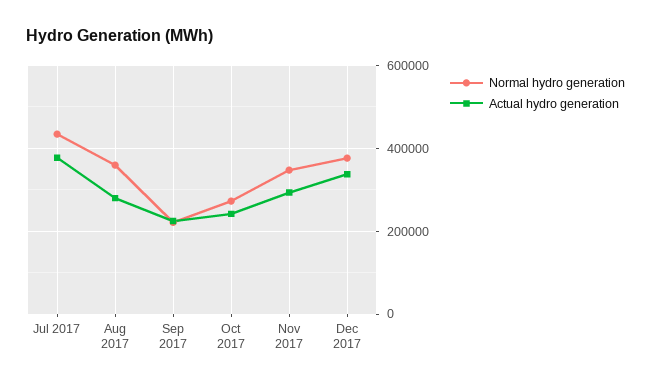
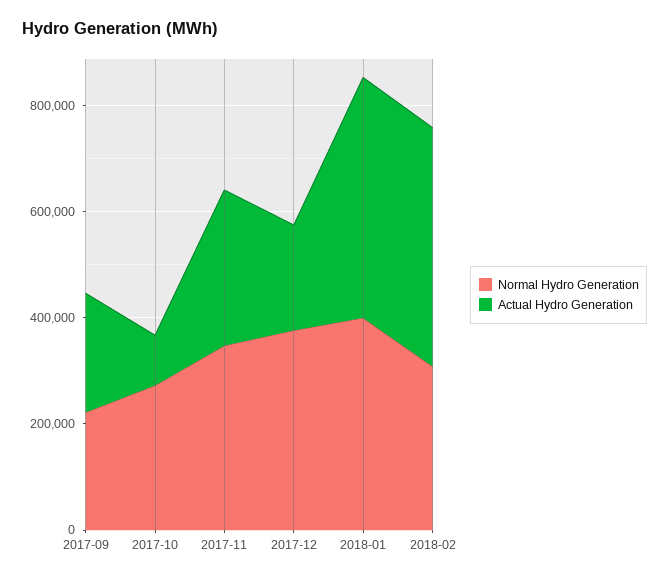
Normal hydro generation, Jul 2017: 440000 -> none
Actual hydro generation, Jul 2017: 380000 -> none
Normal hydro generation, Aug 2017: 360000 -> none
Actual hydro generation, Aug 2017: 280000 -> none
Actual hydro generation, Oct 2017: 240000 -> 100000
Actual hydro generation, Dec 2017: 340000 -> 200000
Normal hydro generation, 2018-01: none -> 400000
Actual hydro generation, 2018-01: none -> 450000
Normal hydro generation, 2018-02: none -> 300000
Actual hydro generation, 2018-02: none -> 450000

